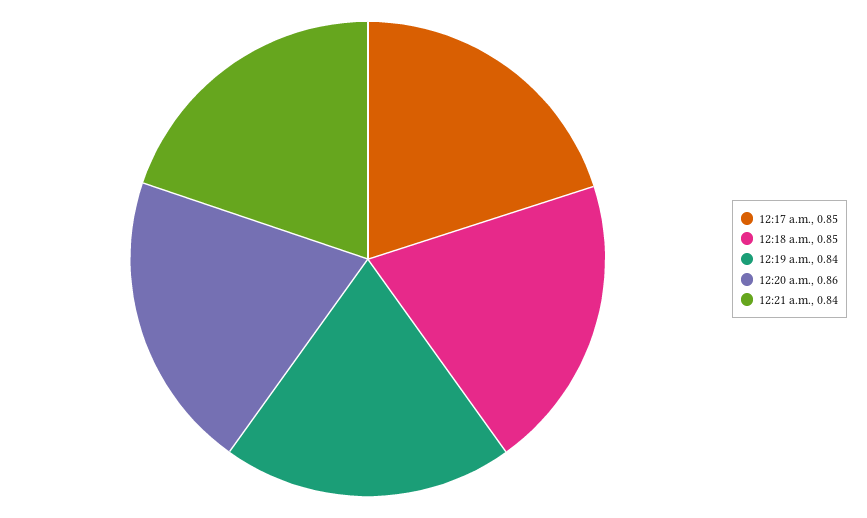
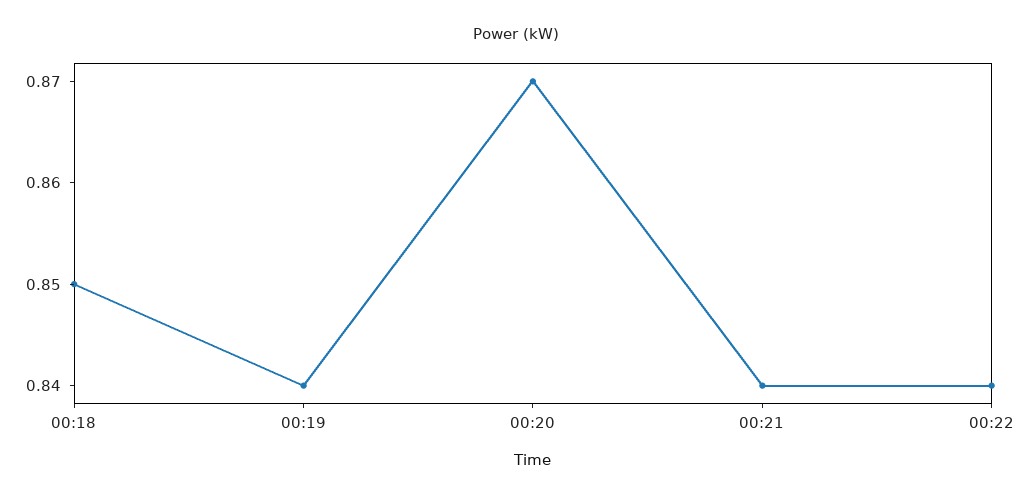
12:17 a.m.: 0.85 -> none
12:20 a.m.: 0.86 -> 0.87
00:22: none -> 0.84

